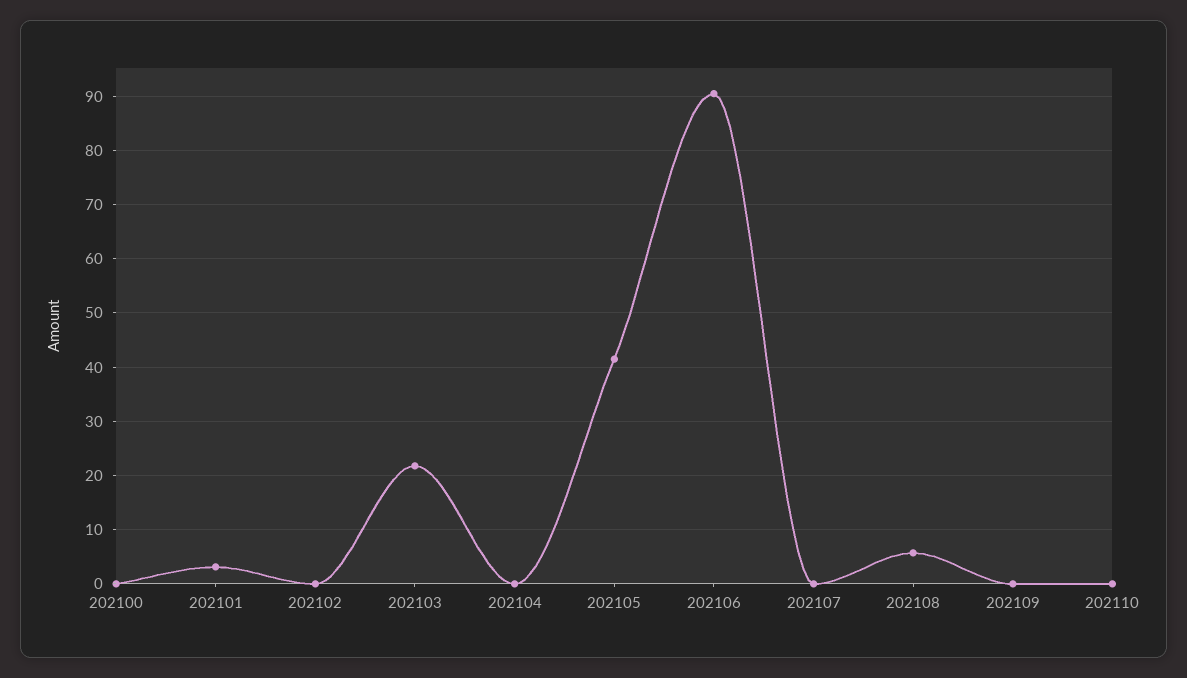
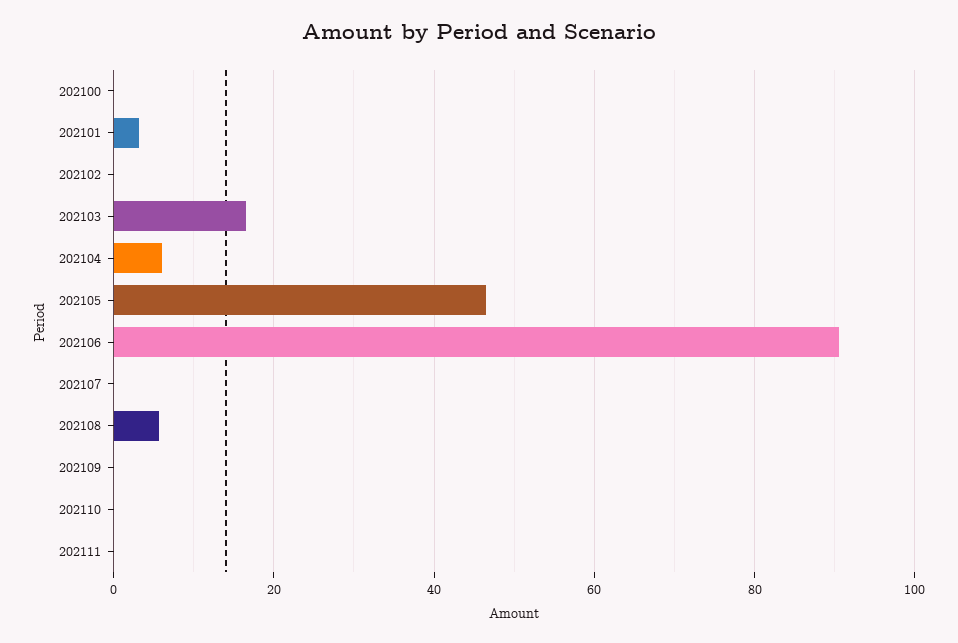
202103: 22 -> 16
202104: 0 -> 6
202105: 42 -> 46
202111: none -> 0

